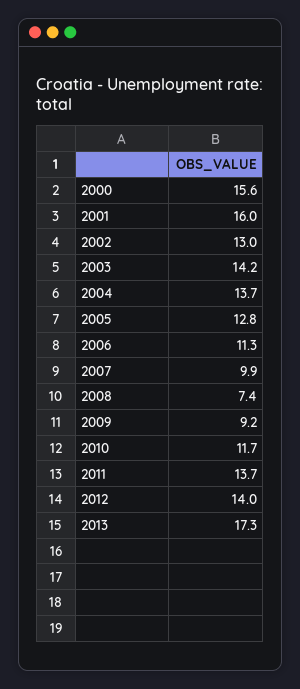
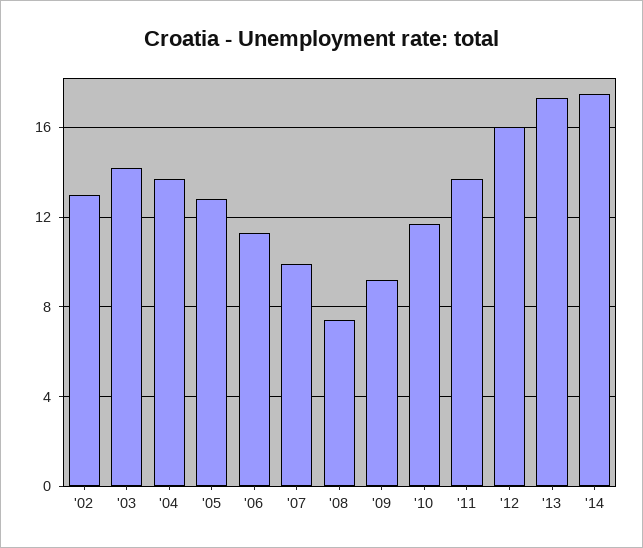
2000: 15.6 -> none
2001: 16 -> none
2012: 14 -> 16
'14: none -> 17.5

